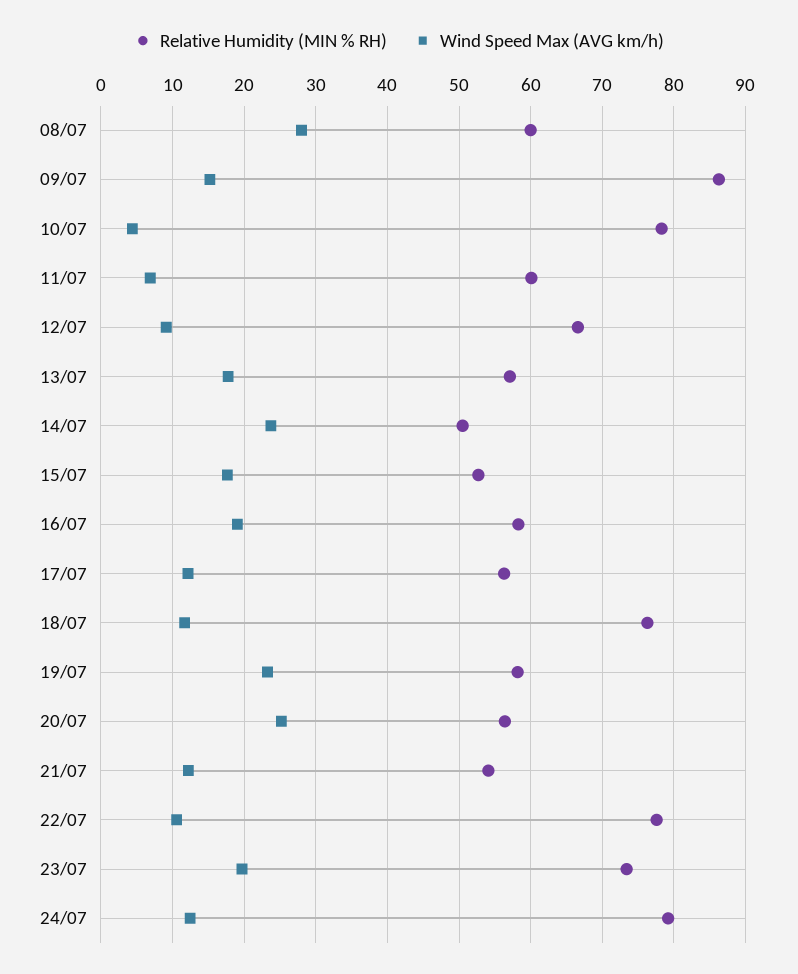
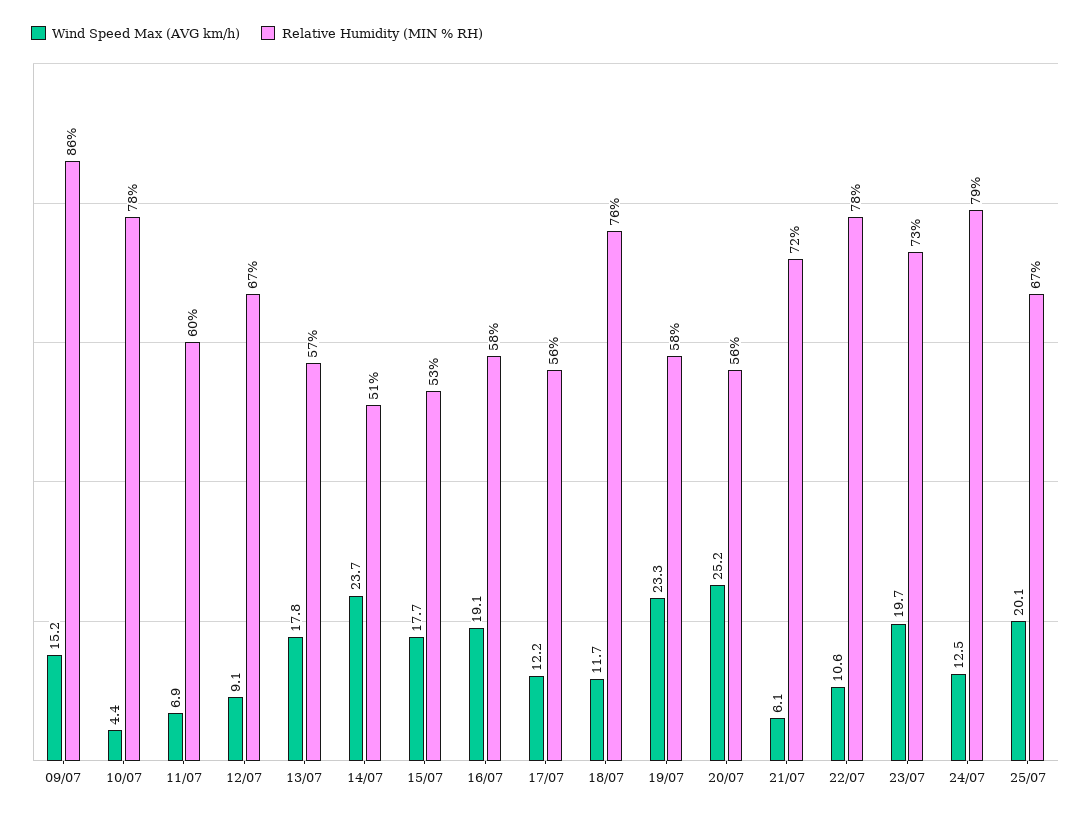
Relative Humidity (MIN % RH), 08/07: 60 -> none
Wind Speed Max (AVG km/h), 08/07: 28 -> none
Relative Humidity (MIN % RH), 21/07: 54 -> 72
Wind Speed Max (AVG km/h), 21/07: 12 -> 6.1
Wind Speed Max (AVG km/h), 25/07: none -> 20.1
Relative Humidity (MIN % RH), 25/07: none -> 67

